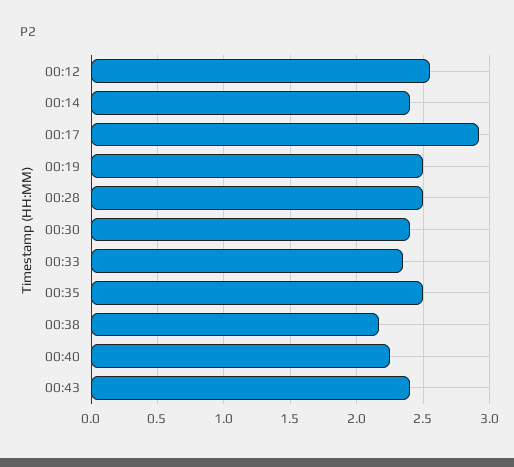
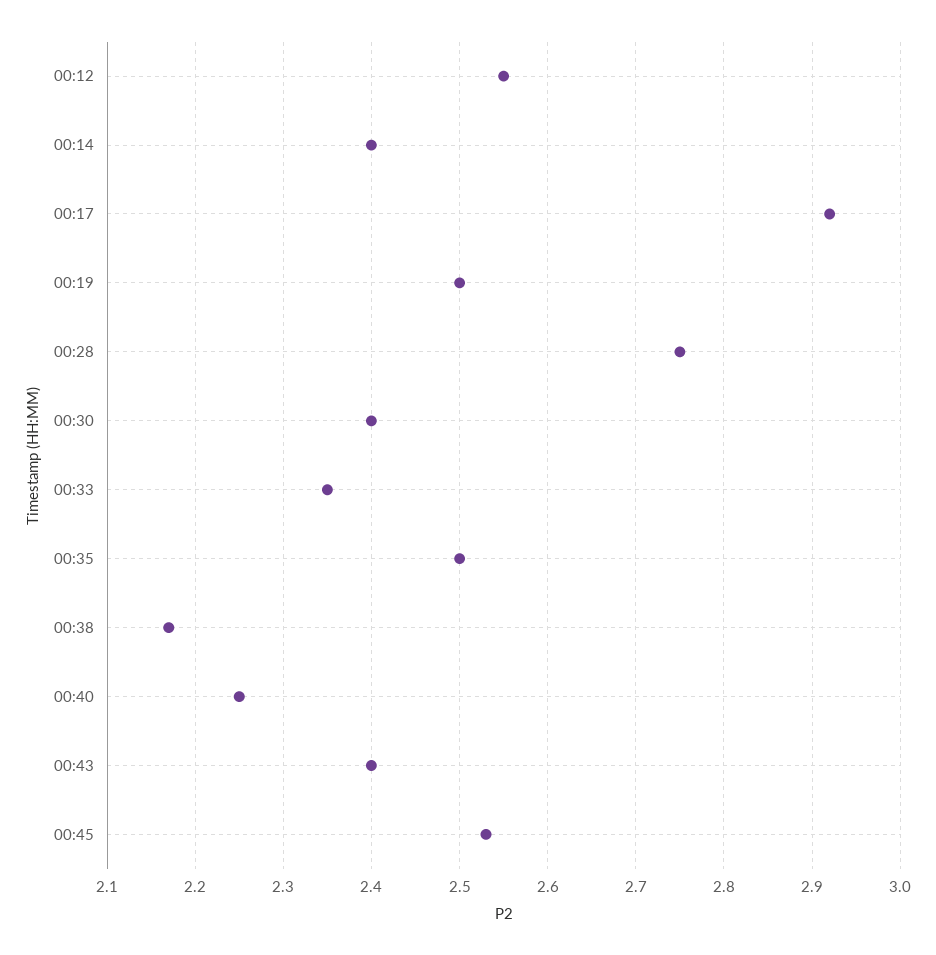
00:28: 2.5 -> 2.75
00:45: none -> 2.53

